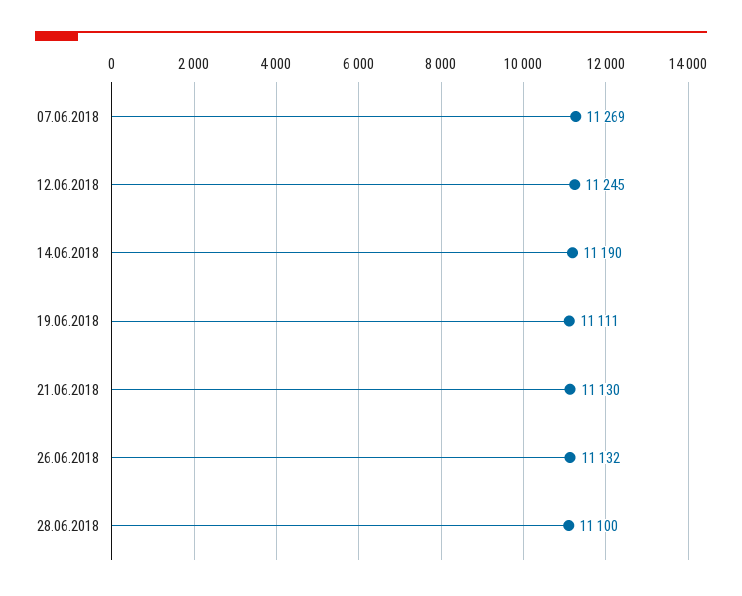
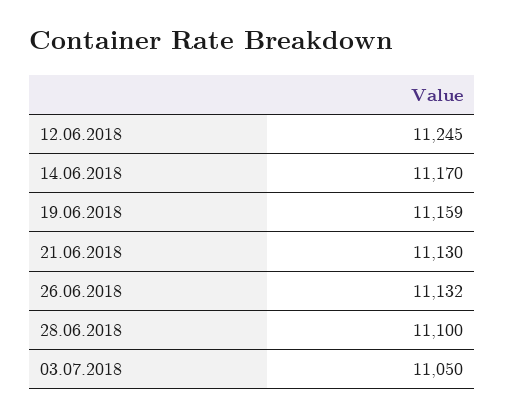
07.06.2018: 11269 -> none
14.06.2018: 11190 -> 11170
19.06.2018: 11111 -> 11159
03.07.2018: none -> 11050

